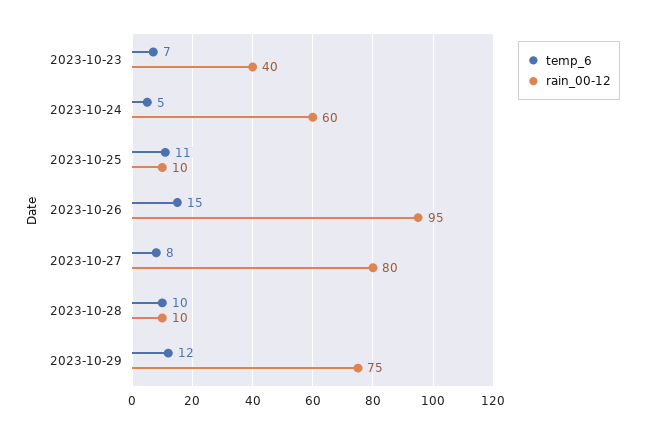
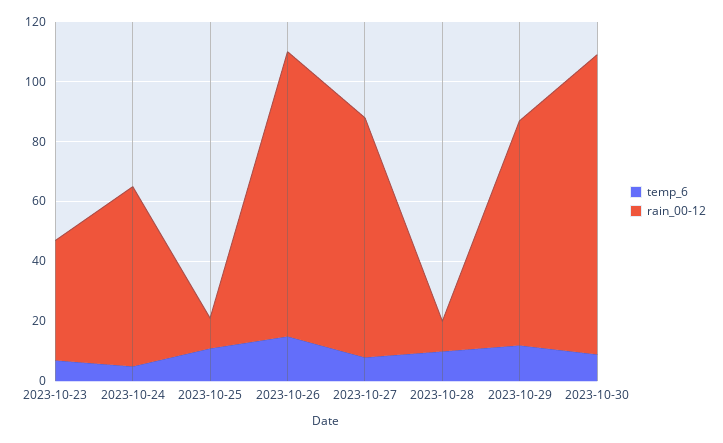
temp_6, 2023-10-30: none -> 10
rain_00-12, 2023-10-30: none -> 100

